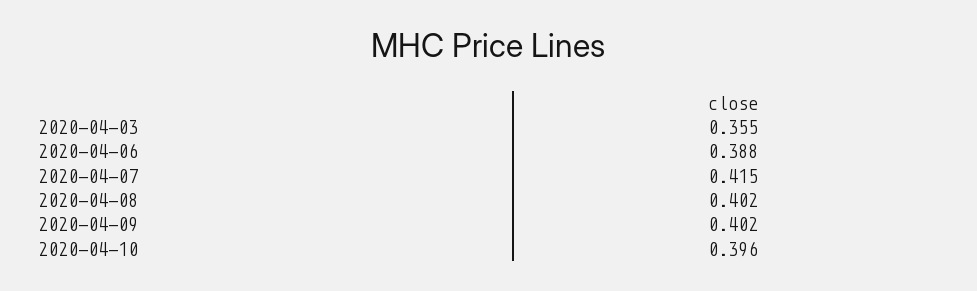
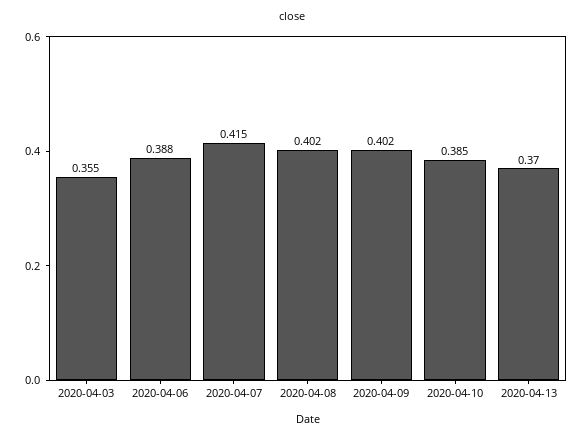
2020-04-10: 0.396 -> 0.385
2020-04-13: none -> 0.37

